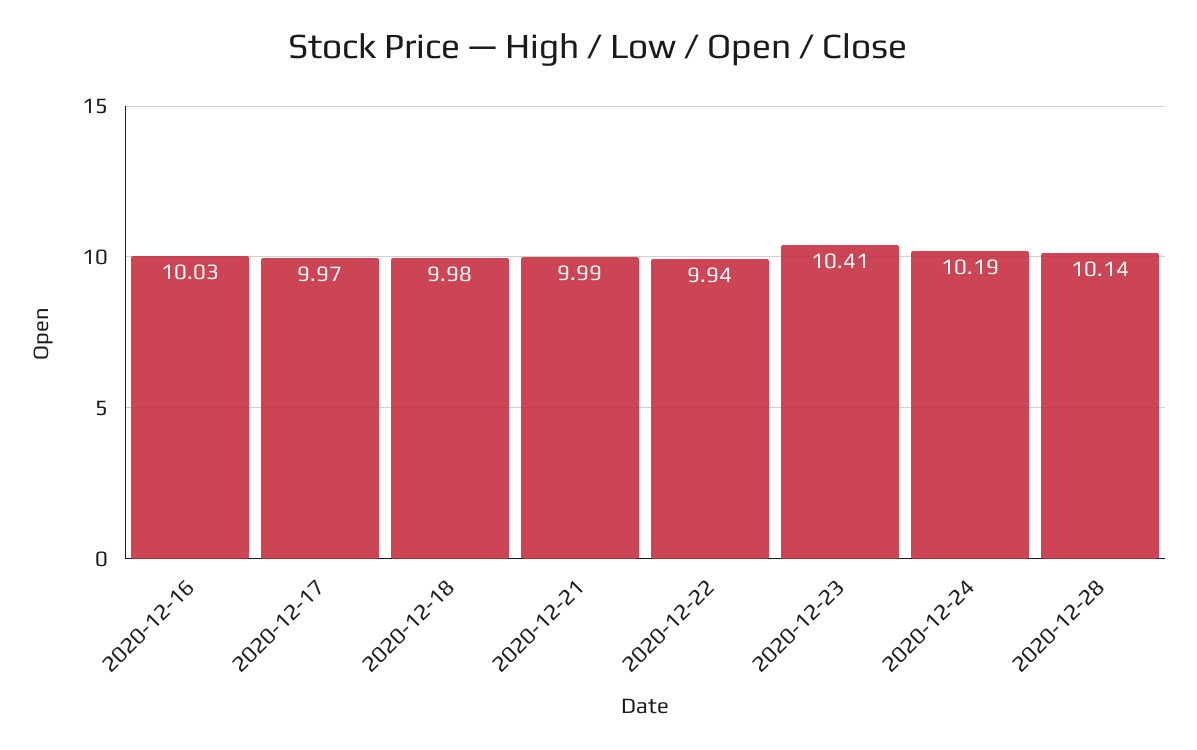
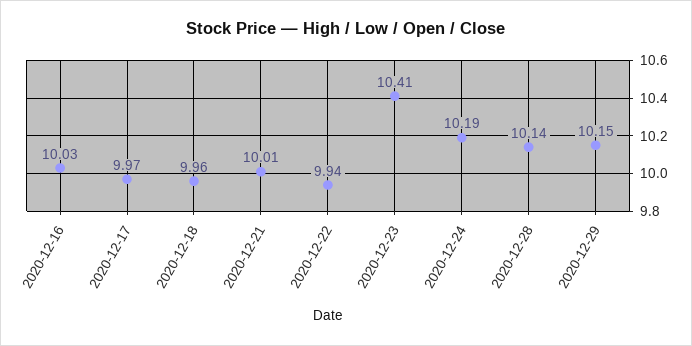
2020-12-18: 9.98 -> 9.96
2020-12-21: 9.99 -> 10.01
2020-12-29: none -> 10.15

